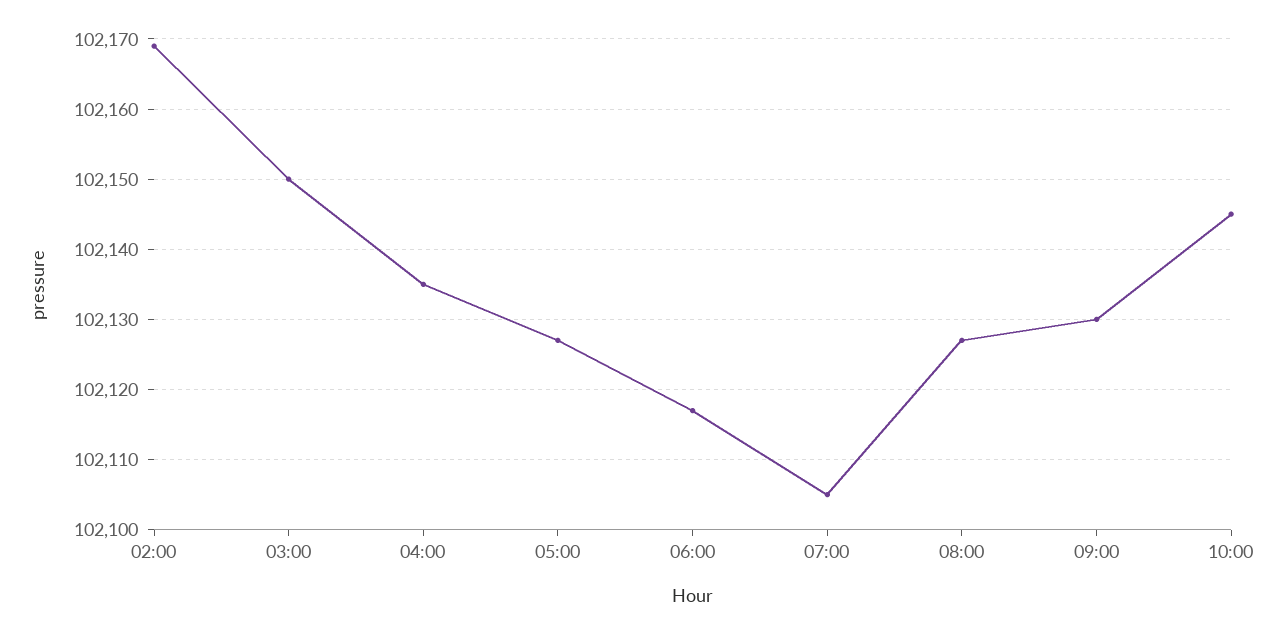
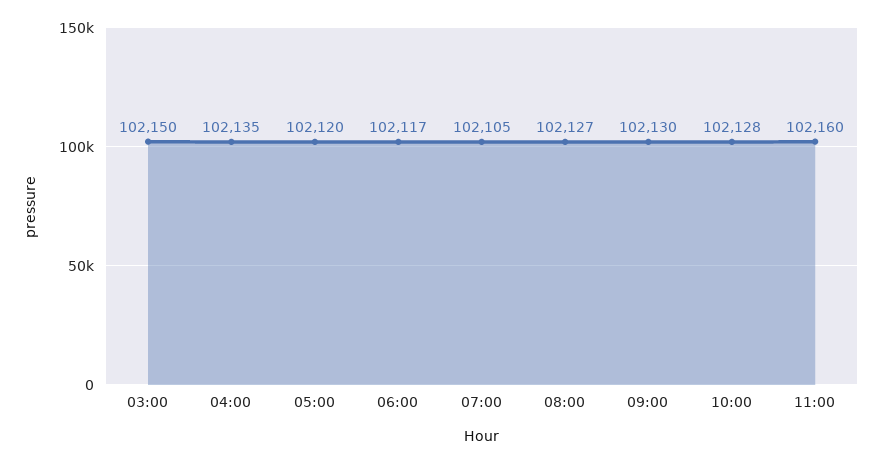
02:00: 102169 -> none
05:00: 102127 -> 102120
10:00: 102145 -> 102128
11:00: none -> 102160

